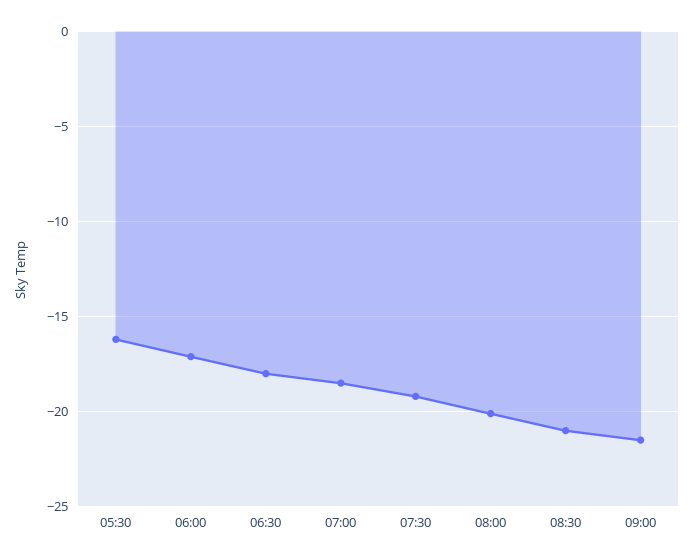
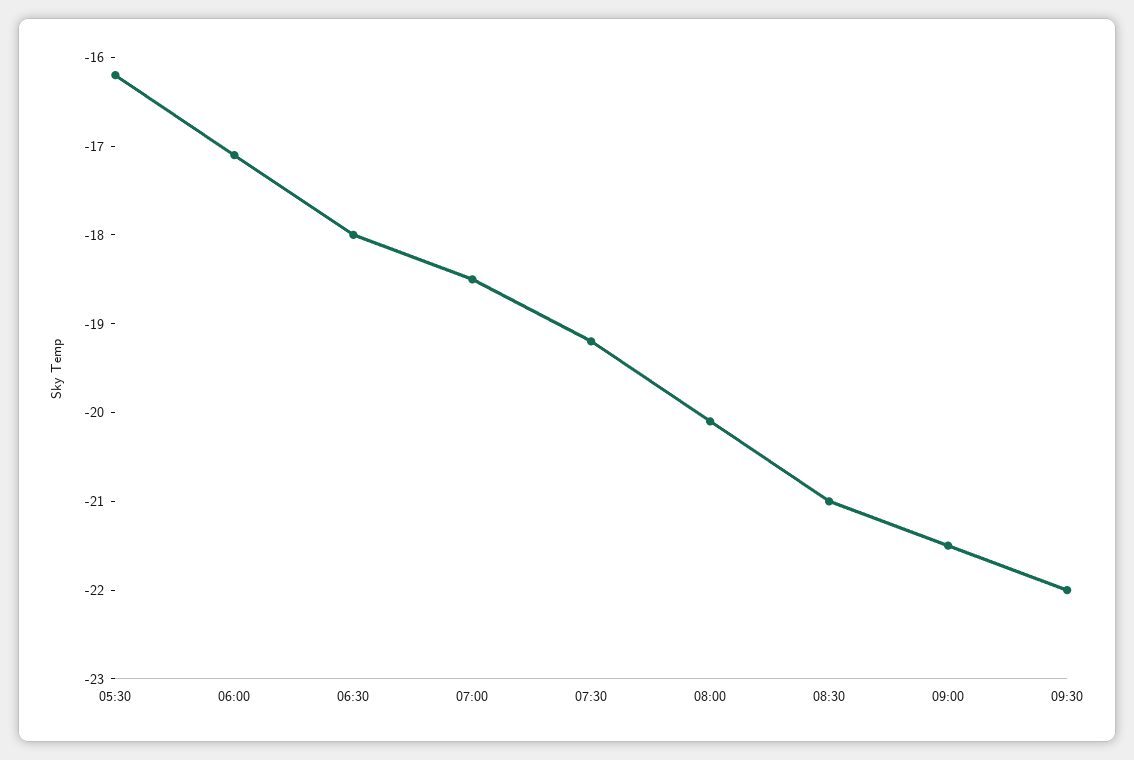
09:30: none -> -22

